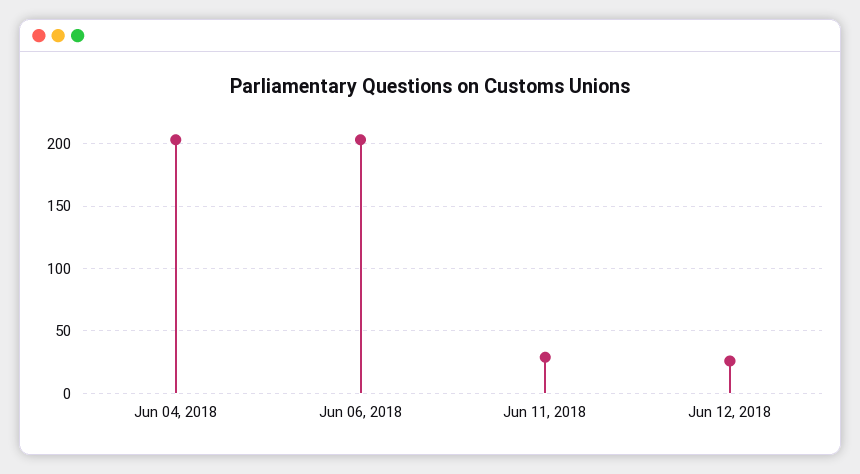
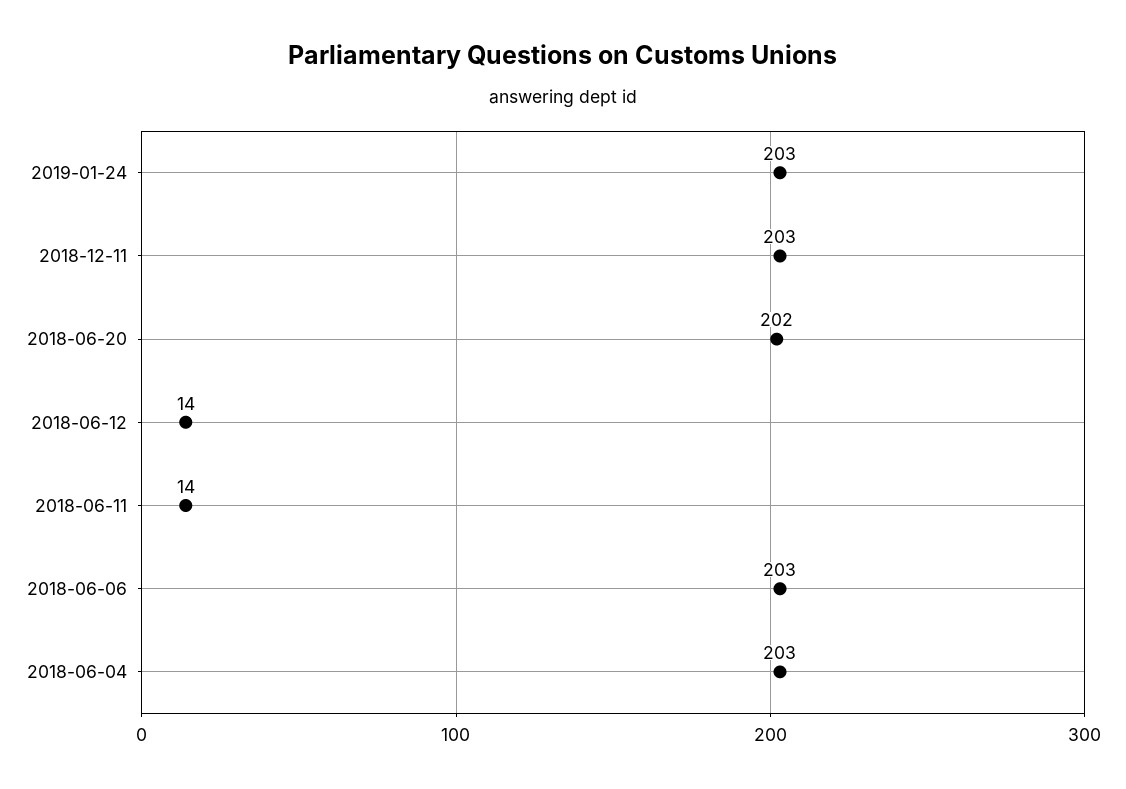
Jun 11, 2018: 30 -> 14
Jun 12, 2018: 25 -> 14
2019-01-24: none -> 203
2018-12-11: none -> 203
2018-06-20: none -> 202

